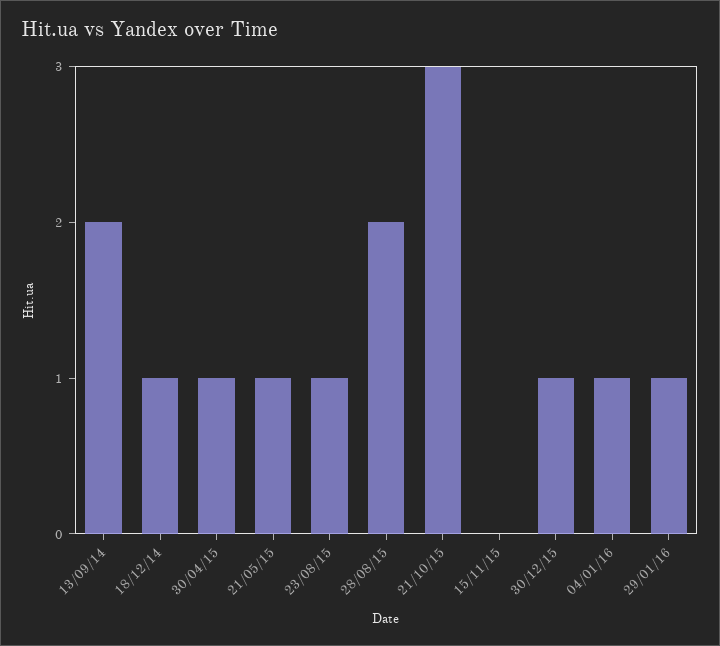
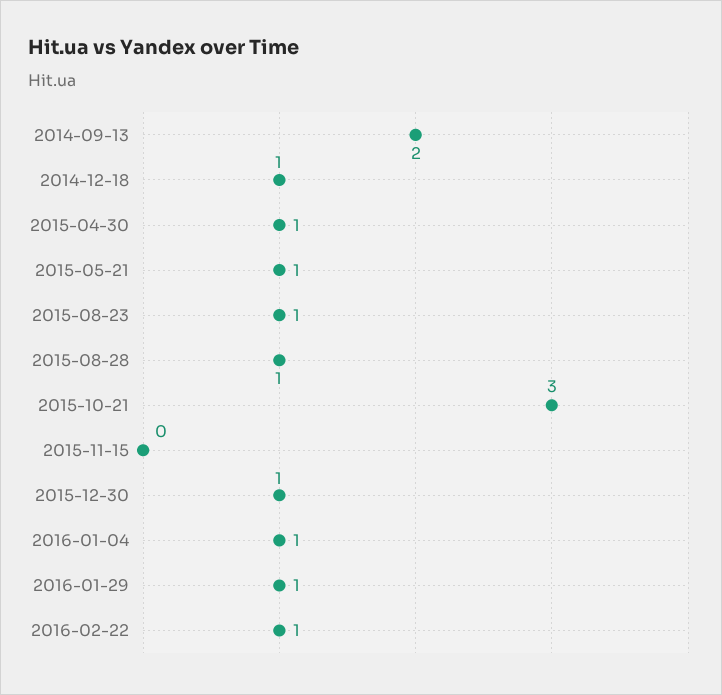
28/08/15: 2 -> 1
2016-02-22: none -> 1

